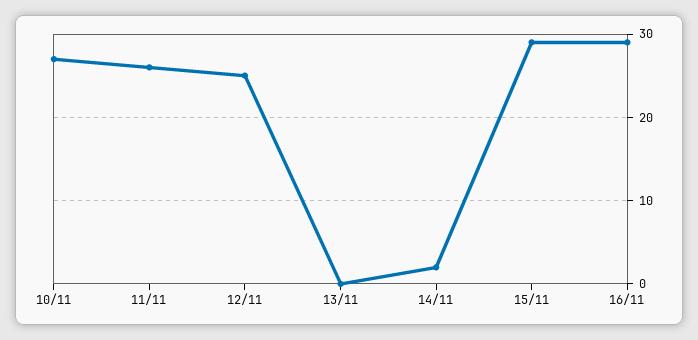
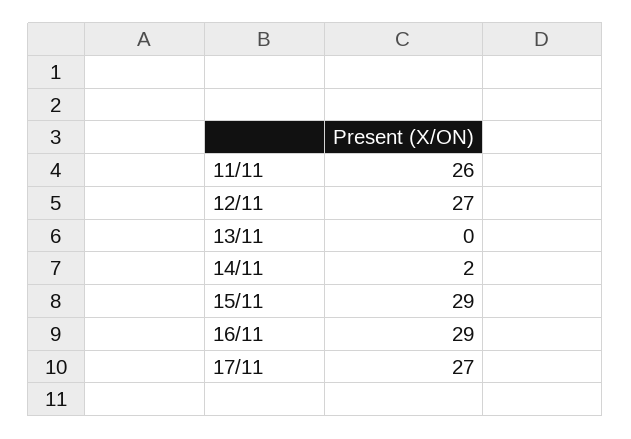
10/11: 27 -> none
12/11: 25 -> 27
17/11: none -> 27

